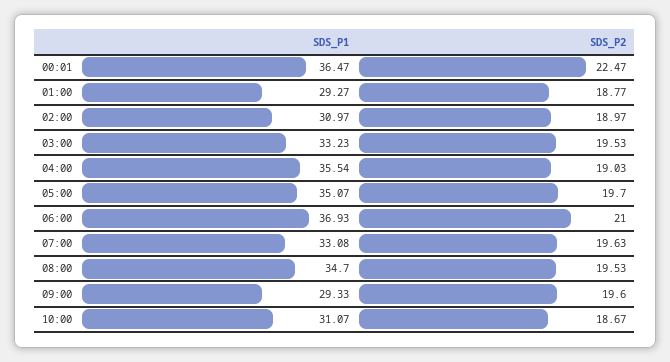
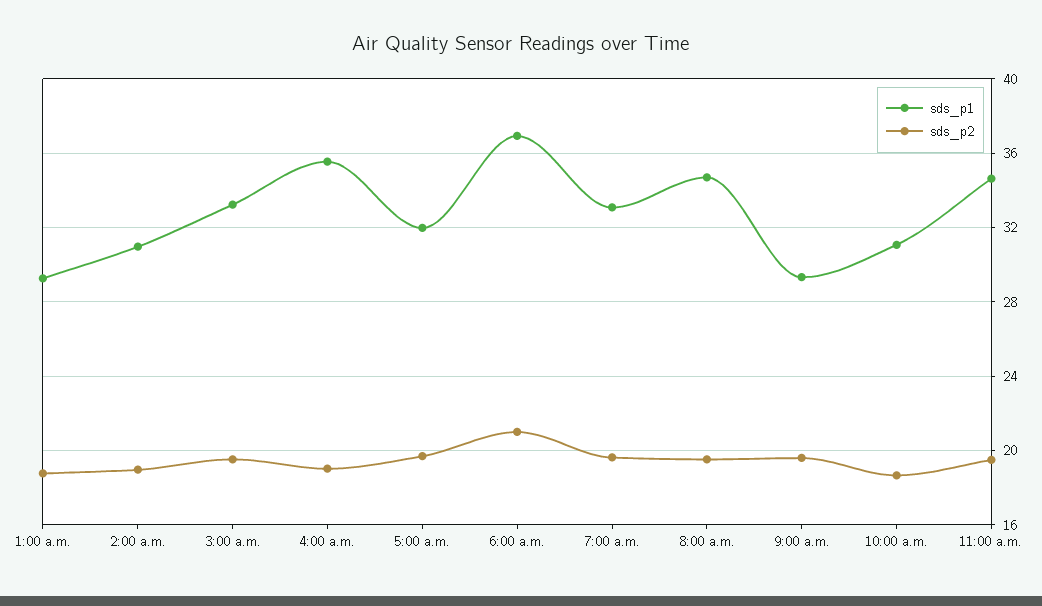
SDS_P1, 00:01: 36.47 -> none
SDS_P2, 00:01: 22.47 -> none
SDS_P1, 05:00: 35.07 -> 32
SDS_P1, 11:00 a.m.: none -> 34.5
SDS_P2, 11:00 a.m.: none -> 19.5

